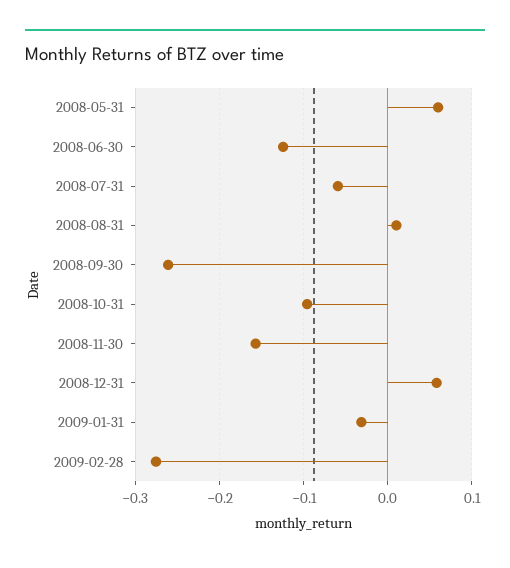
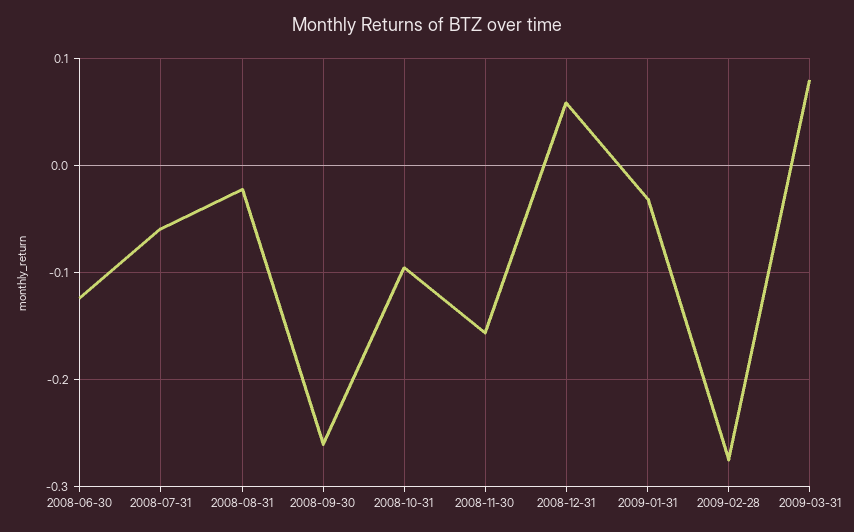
2008-05-31: 0.06 -> none
2008-08-31: 0.01 -> -0.02
2009-03-31: none -> 0.08

